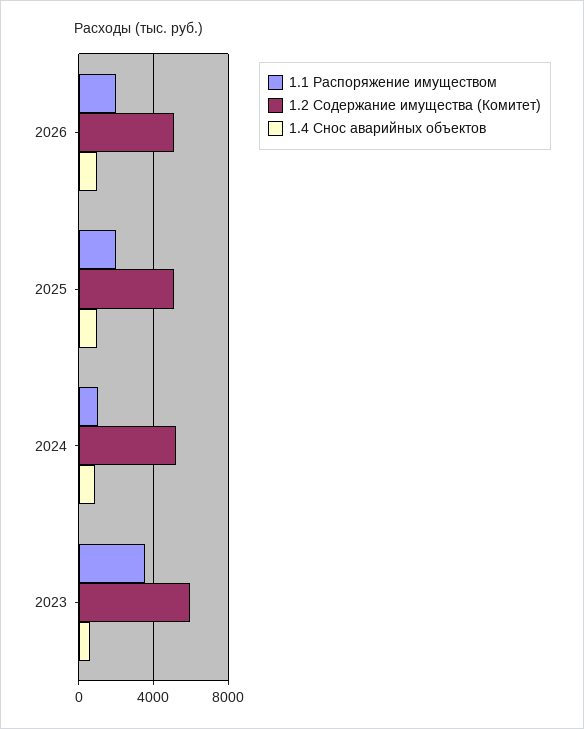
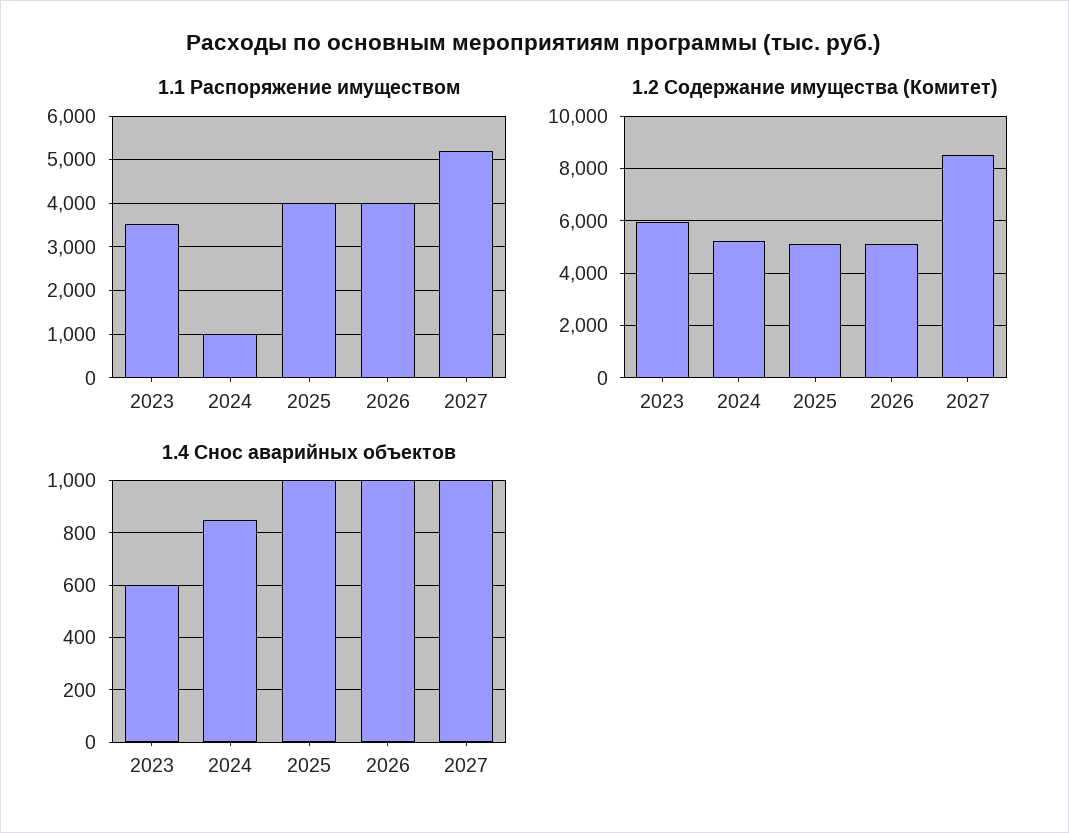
1.1 Распоряжение имуществом, 2026: 2000 -> 4000
1.1 Распоряжение имуществом, 2025: 2000 -> 4000
1.1 Распоряжение имуществом, 2027: none -> 5200
1.2 Содержание имущества (Комитет), 2027: none -> 8500
1.4 Снос аварийных объектов, 2027: none -> 1000

